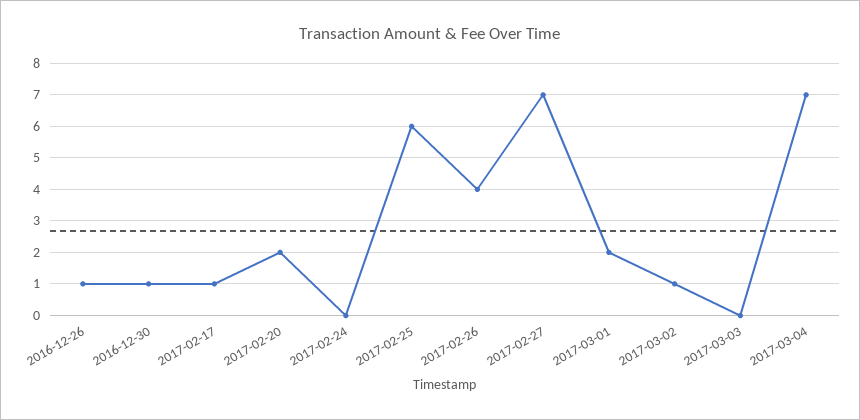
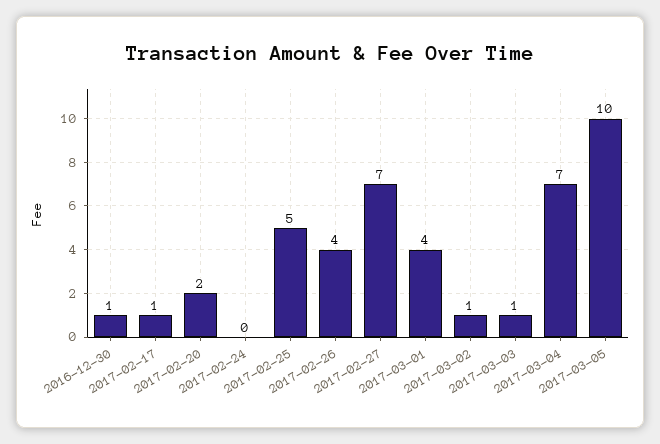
2016-12-26: 1 -> none
2017-02-25: 6 -> 5
2017-03-01: 2 -> 4
2017-03-03: 0 -> 1
2017-03-05: none -> 10

